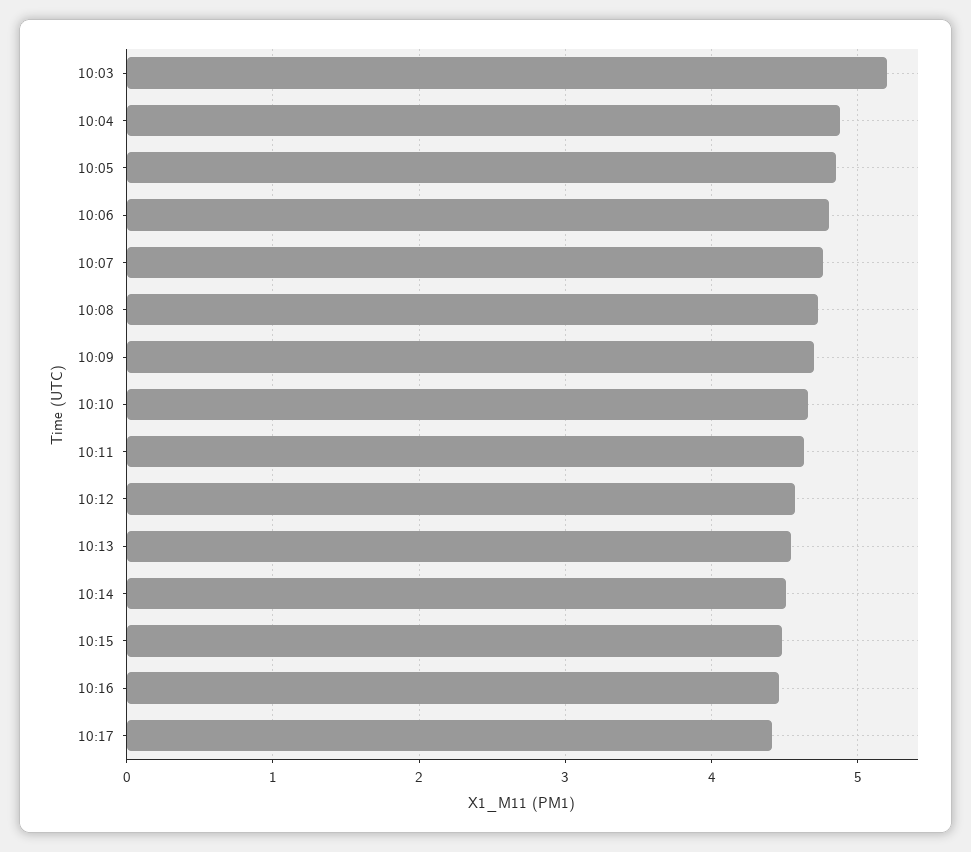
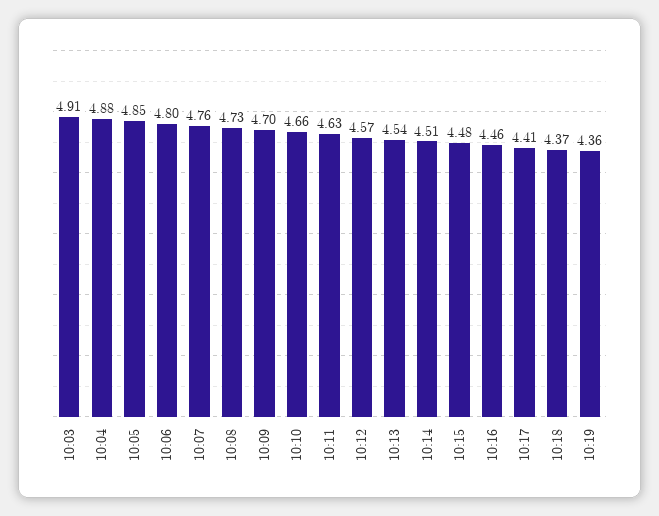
10:03: 5.2 -> 4.91
10:18: none -> 4.37
10:19: none -> 4.36

